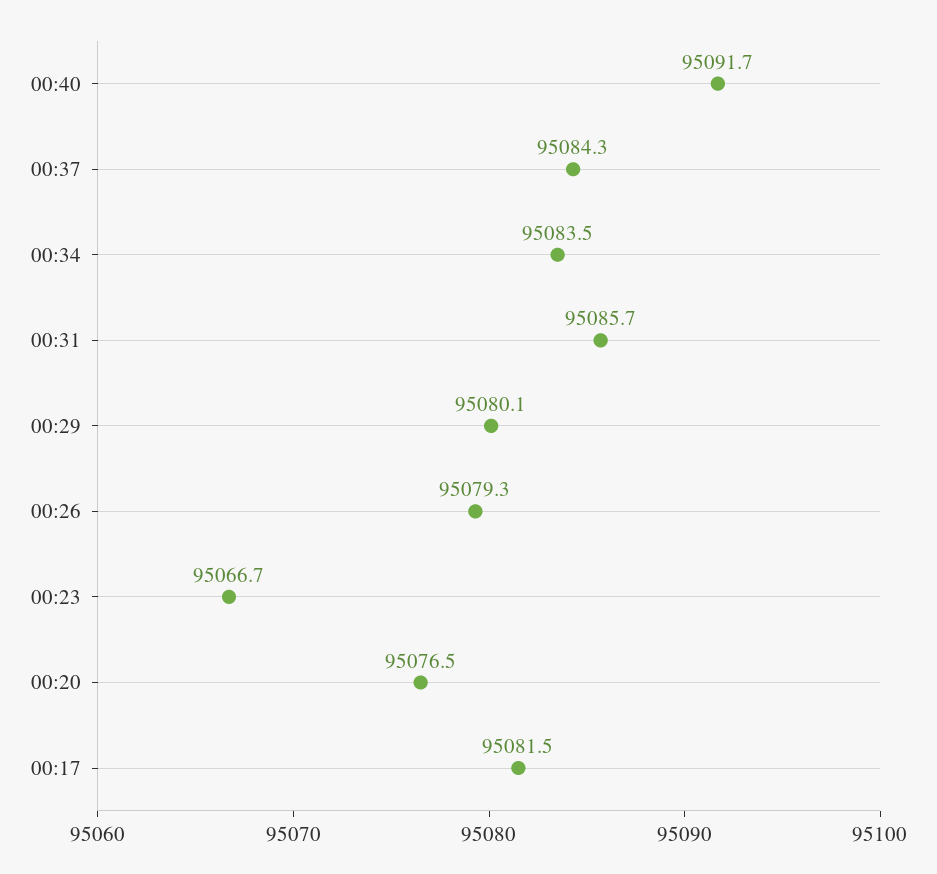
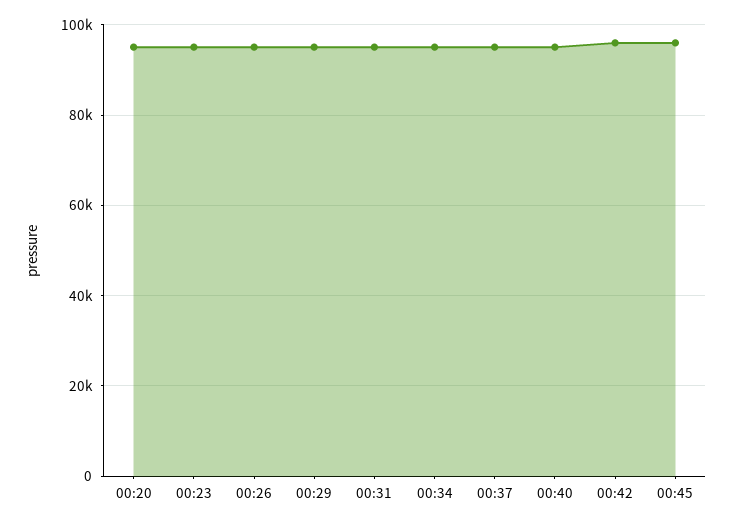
00:17: 95081.5 -> none
00:42: none -> 96000
00:45: none -> 96000

